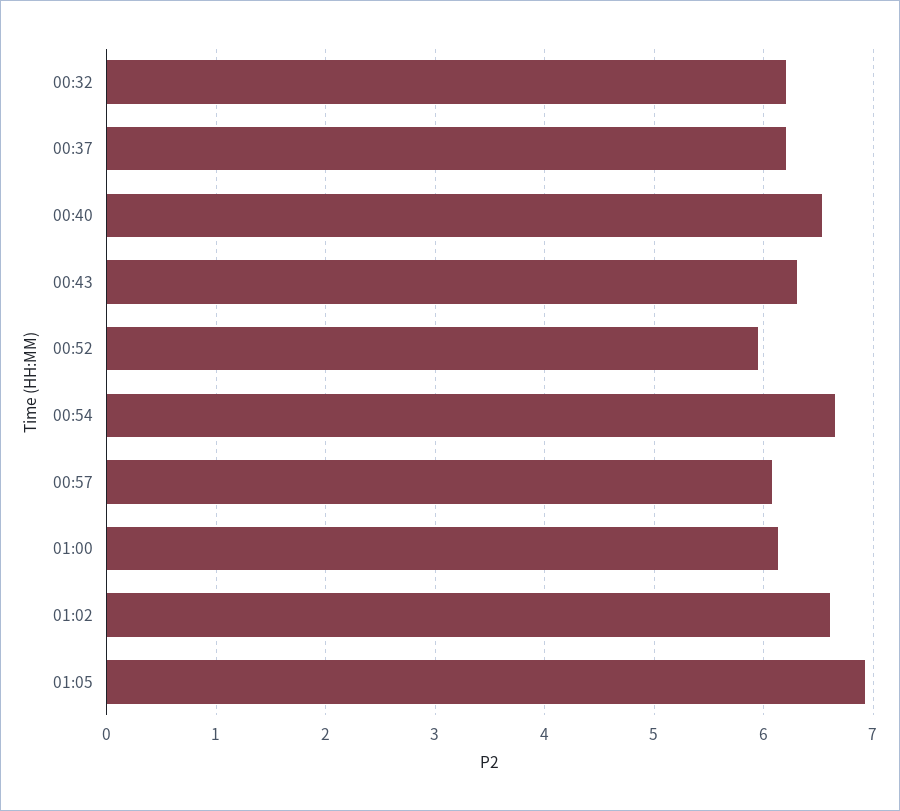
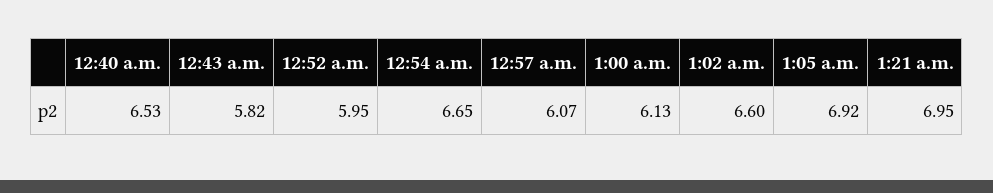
00:32: 6.2 -> none
00:37: 6.2 -> none
00:43: 6.3 -> 5.82
1:21 a.m.: none -> 6.95

